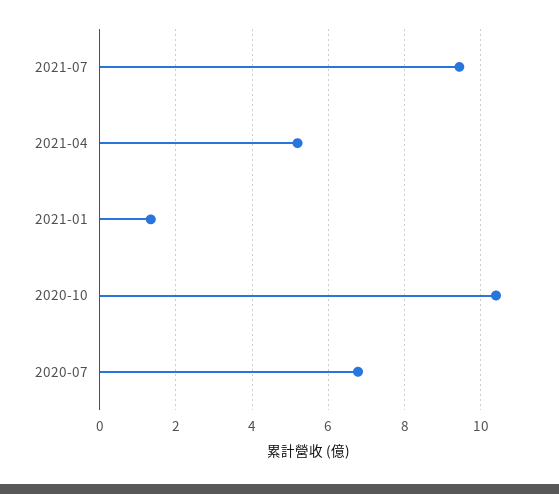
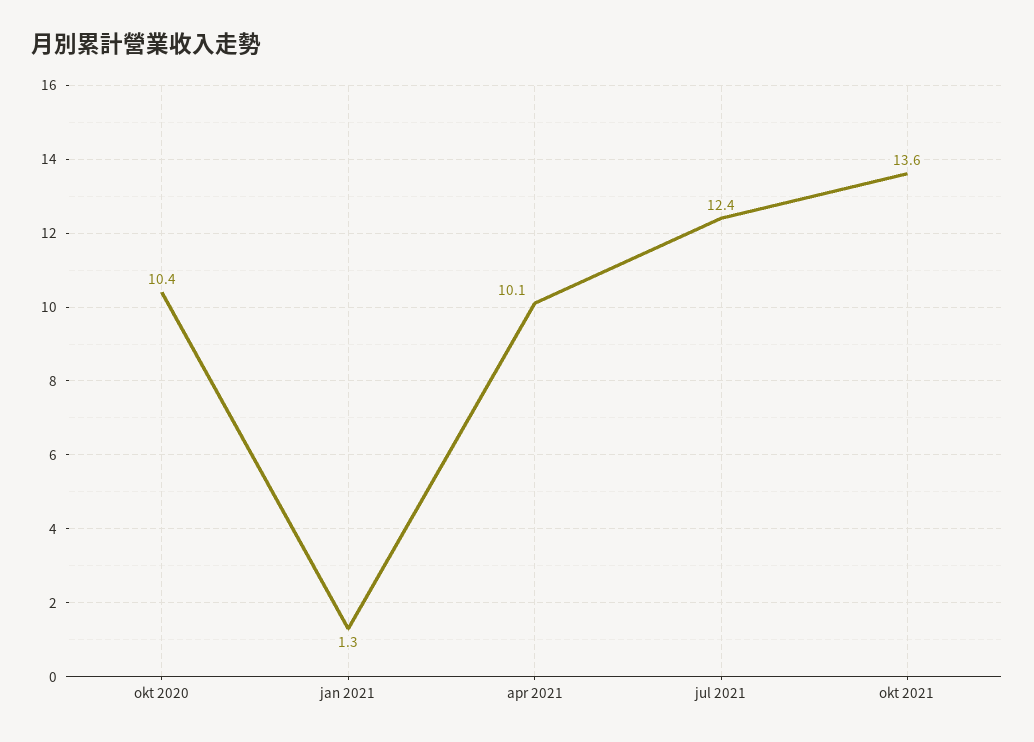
2021-07: 9.4 -> 12.4
2021-04: 5.2 -> 10.1
2020-07: 6.8 -> none
okt 2021: none -> 13.6

